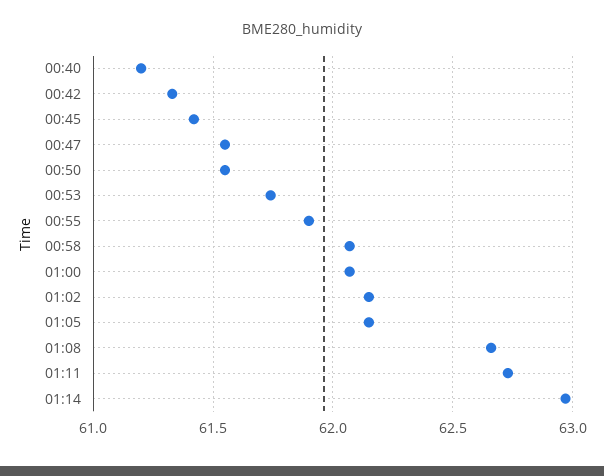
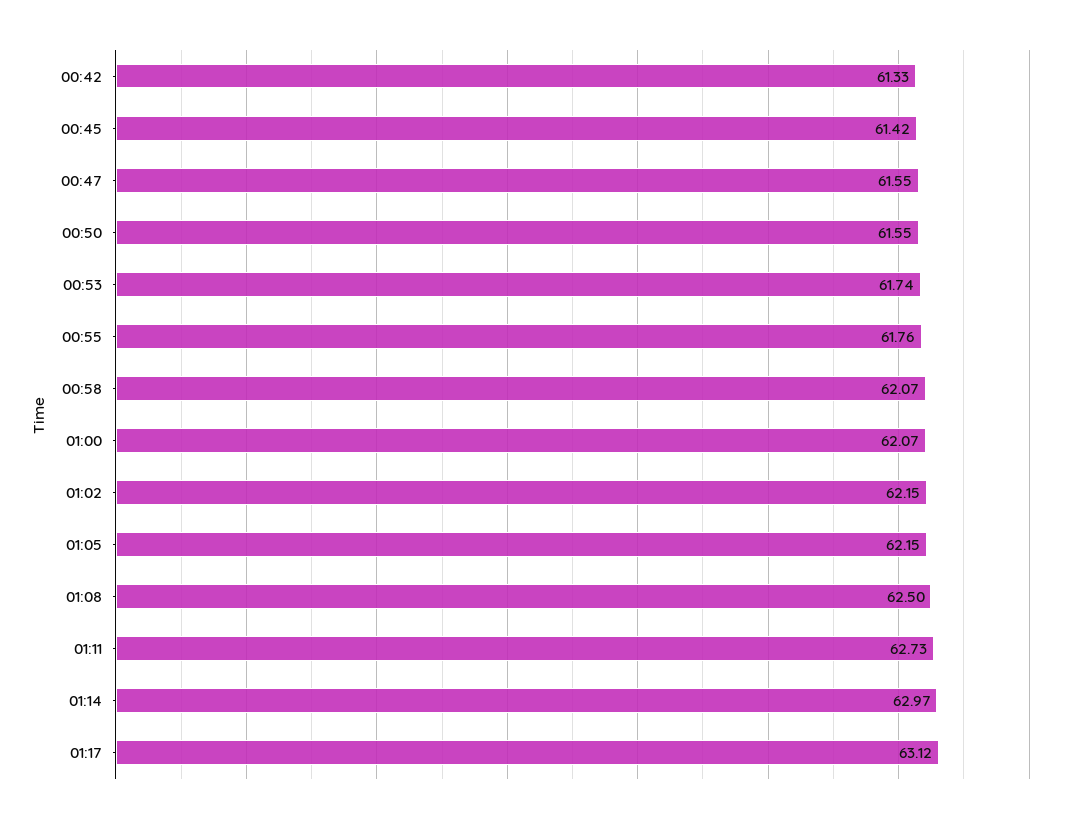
00:40: 61.2 -> none
00:55: 61.9 -> 61.76
01:08: 62.65 -> 62.5
01:17: none -> 63.12

